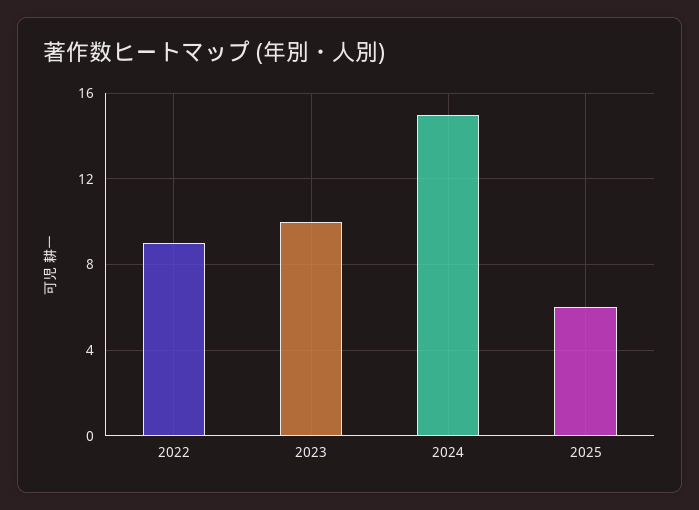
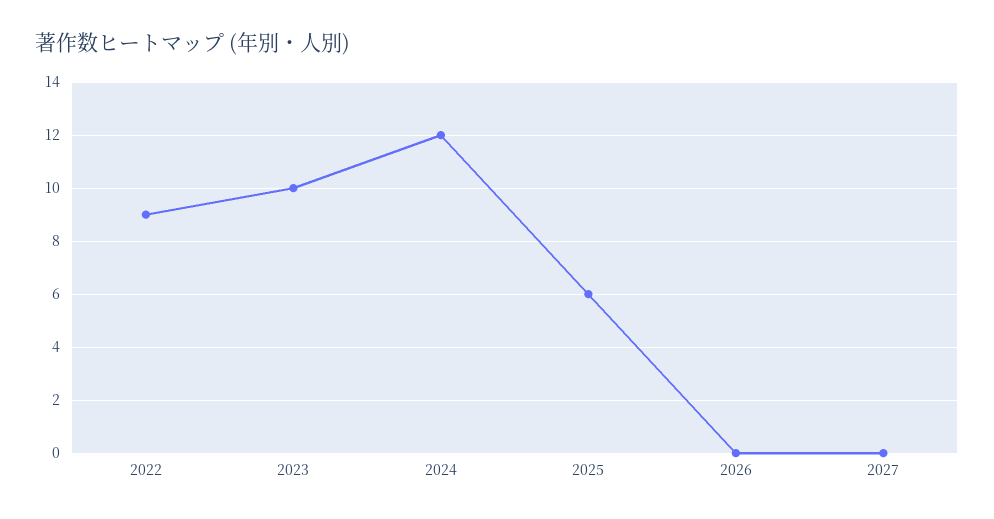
2024: 15 -> 12
2026: none -> 0
2027: none -> 0

